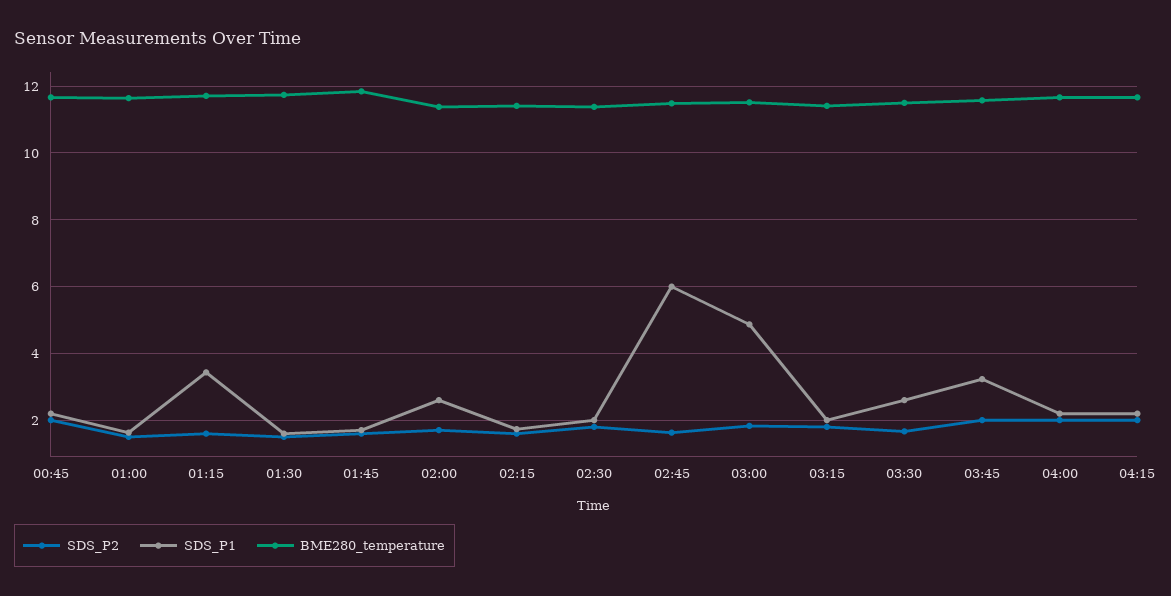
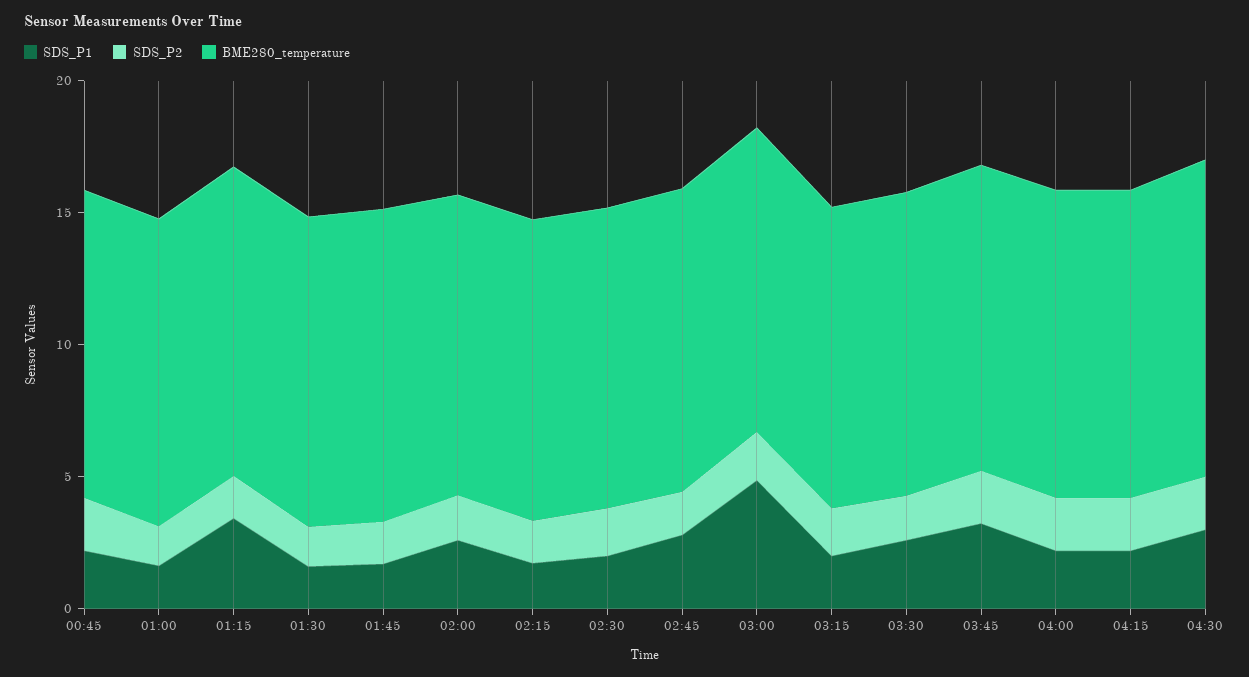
SDS_P1, 02:45: 6 -> 3
SDS_P1, 04:30: none -> 3
SDS_P2, 04:30: none -> 2
BME280_temperature, 04:30: none -> 12

